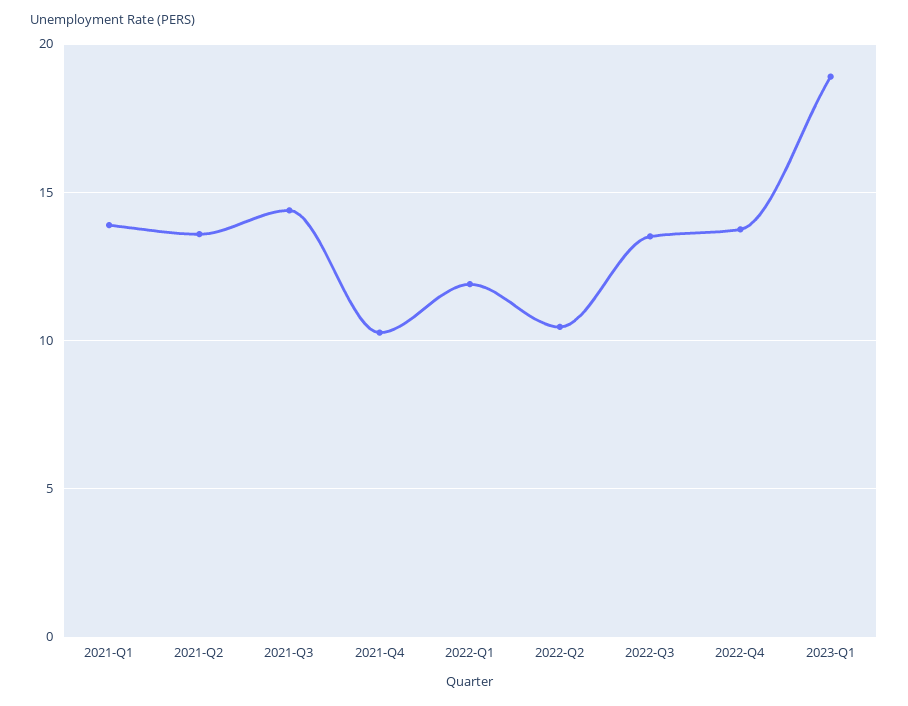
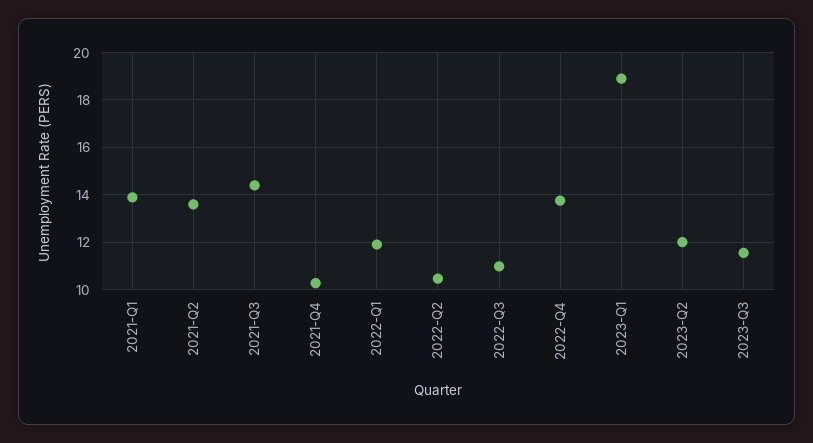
2022-Q3: 13.5 -> 11
2023-Q2: none -> 12
2023-Q3: none -> 11.5

